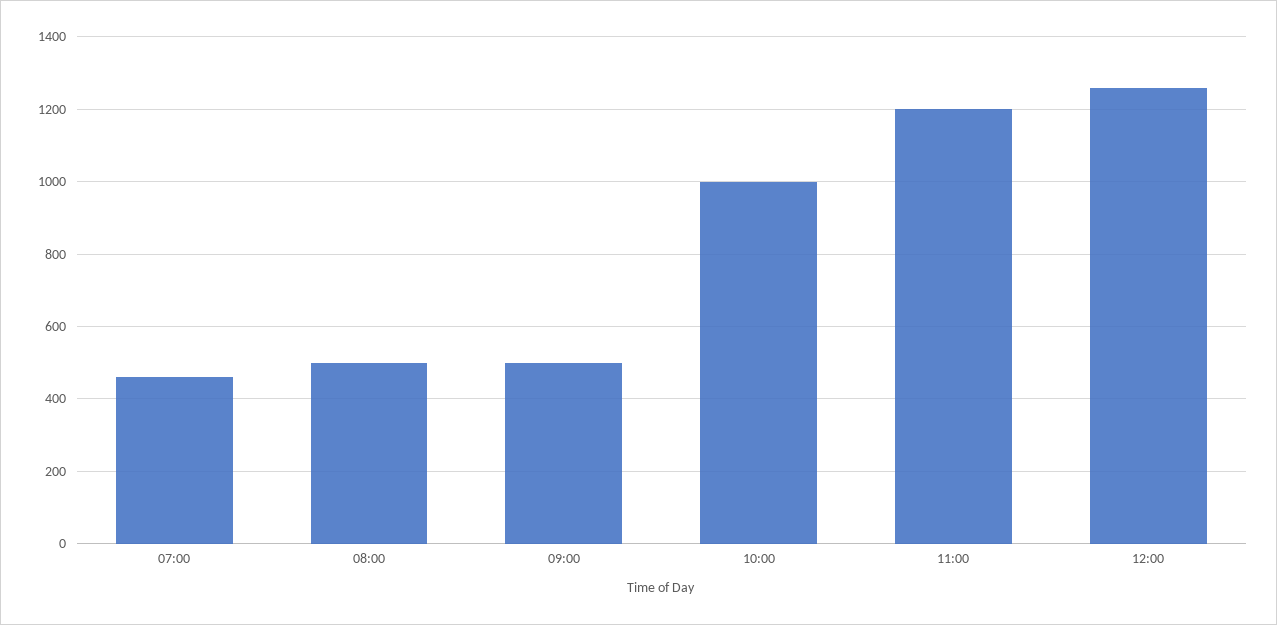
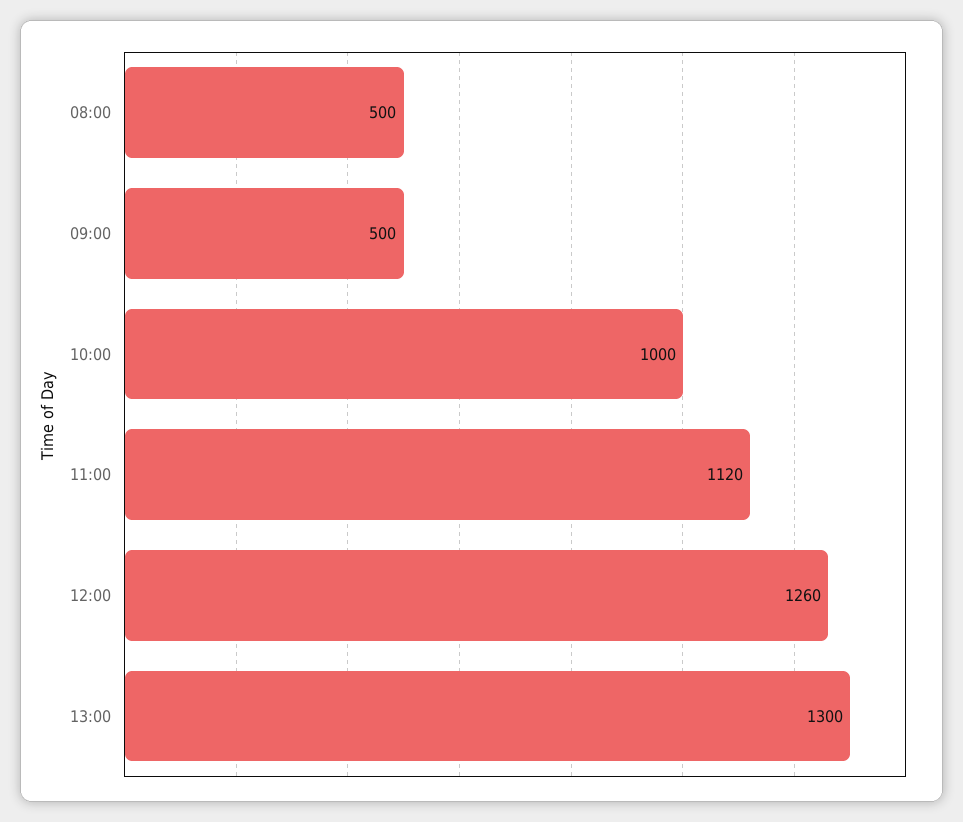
07:00: 460 -> none
11:00: 1200 -> 1120
13:00: none -> 1300

